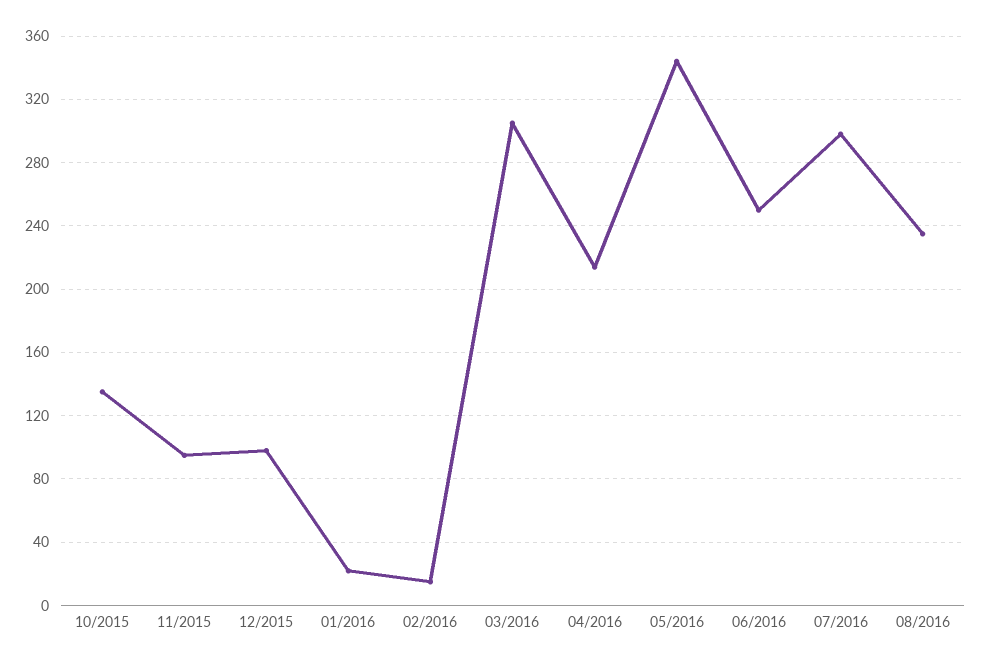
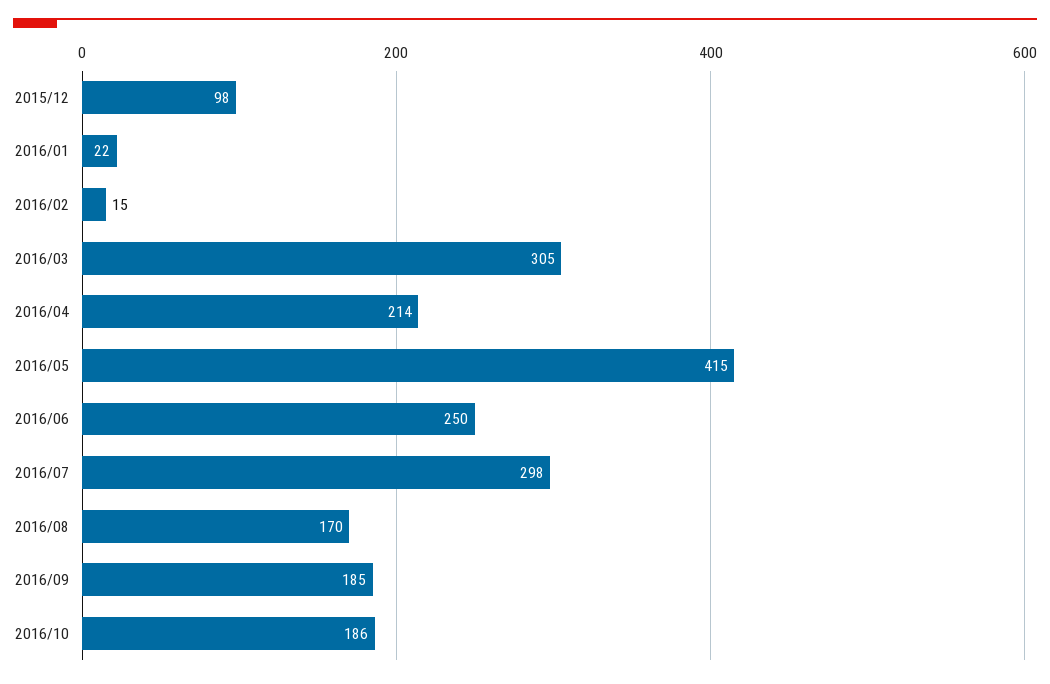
10/2015: 135 -> none
11/2015: 95 -> none
05/2016: 345 -> 415
08/2016: 235 -> 170
2016/09: none -> 185
2016/10: none -> 186

